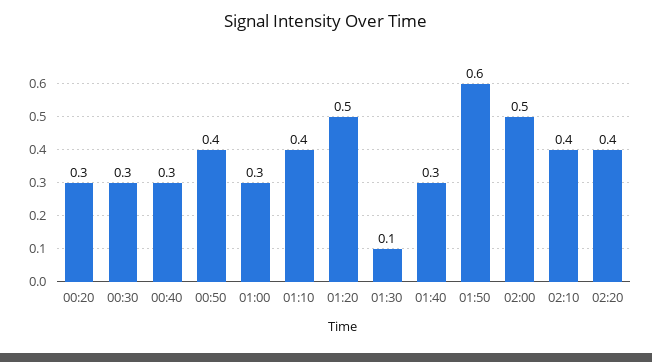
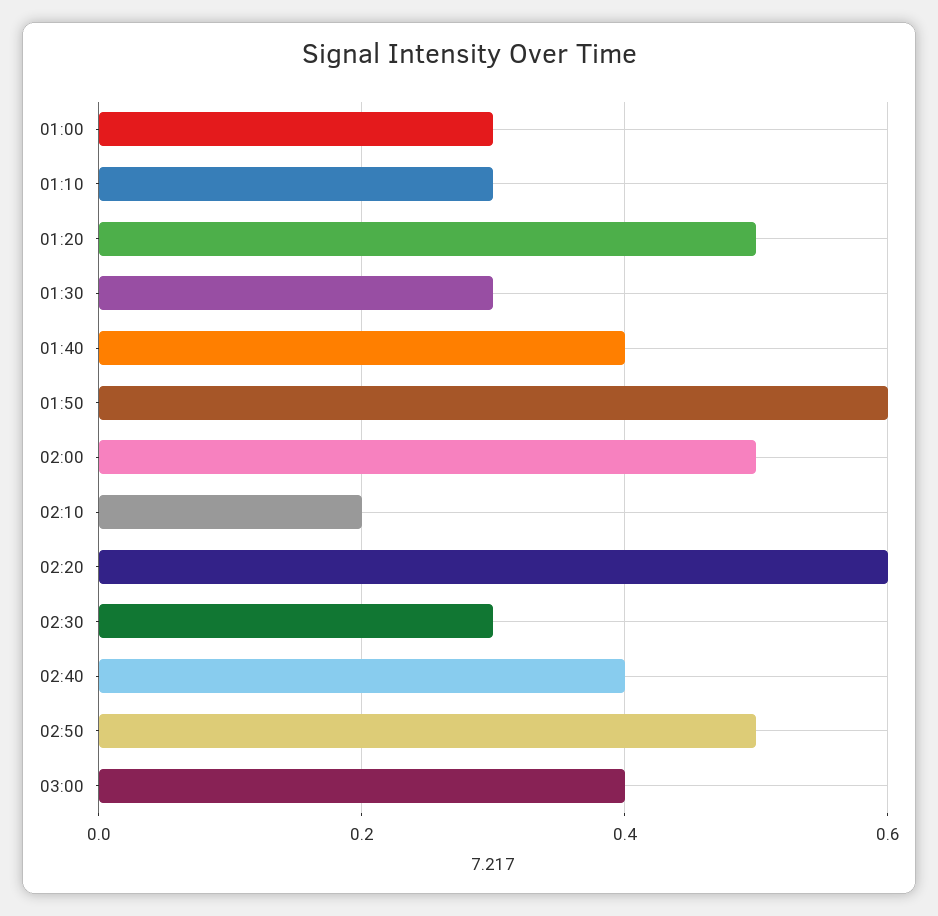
00:20: 0.3 -> none
00:30: 0.3 -> none
00:40: 0.3 -> none
00:50: 0.4 -> none
01:10: 0.4 -> 0.3
01:30: 0.1 -> 0.3
01:40: 0.3 -> 0.4
02:10: 0.4 -> 0.2
02:20: 0.4 -> 0.6
02:30: none -> 0.3
02:40: none -> 0.4
02:50: none -> 0.5
03:00: none -> 0.4

